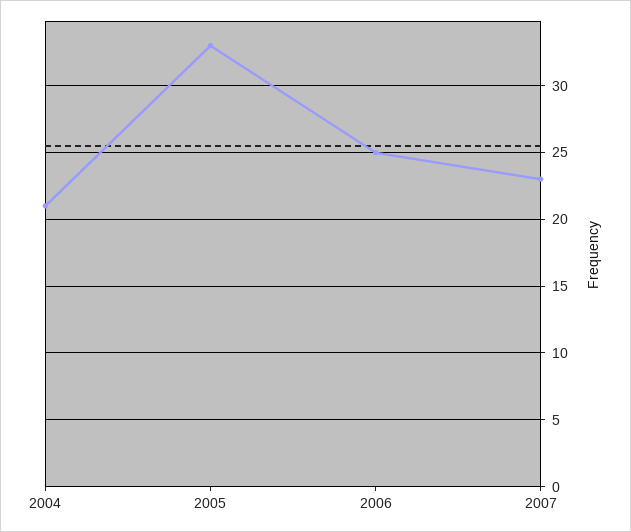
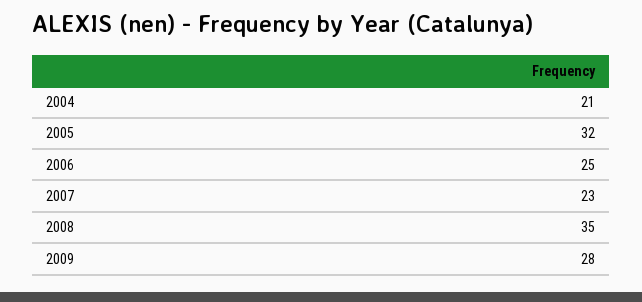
2005: 33 -> 32
2008: none -> 35
2009: none -> 28

